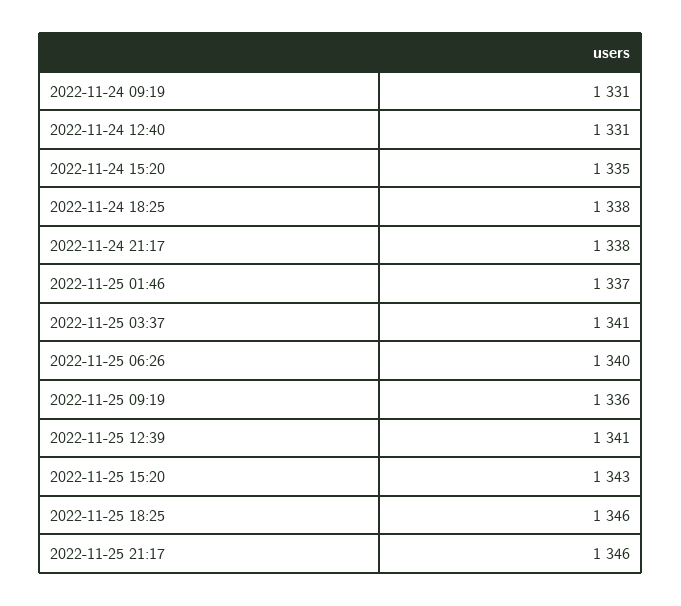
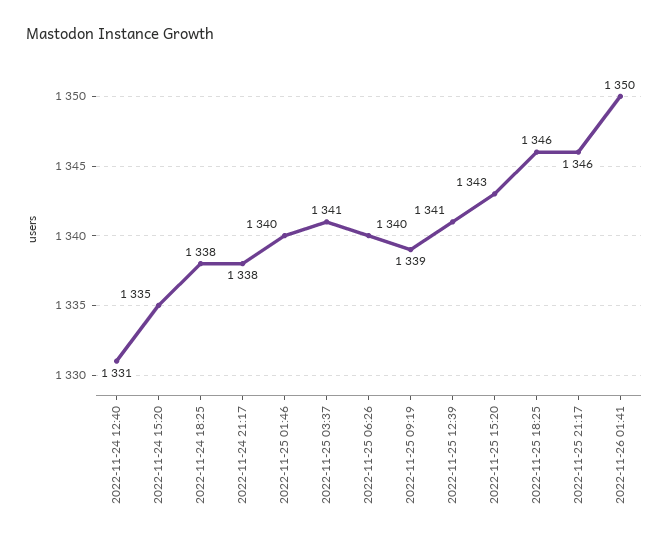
2022-11-24 09:19: 1331 -> none
2022-11-25 01:46: 1337 -> 1340
2022-11-25 09:19: 1336 -> 1339
2022-11-26 01:41: none -> 1350

